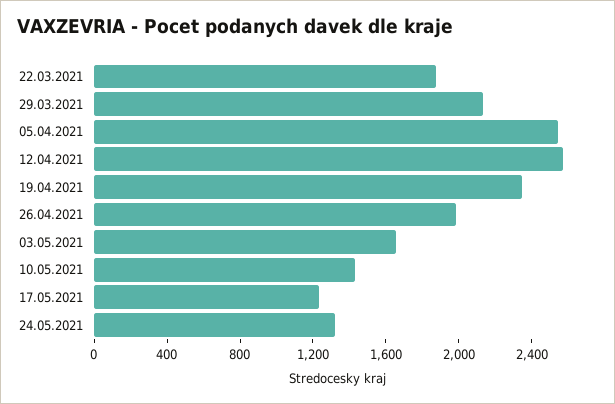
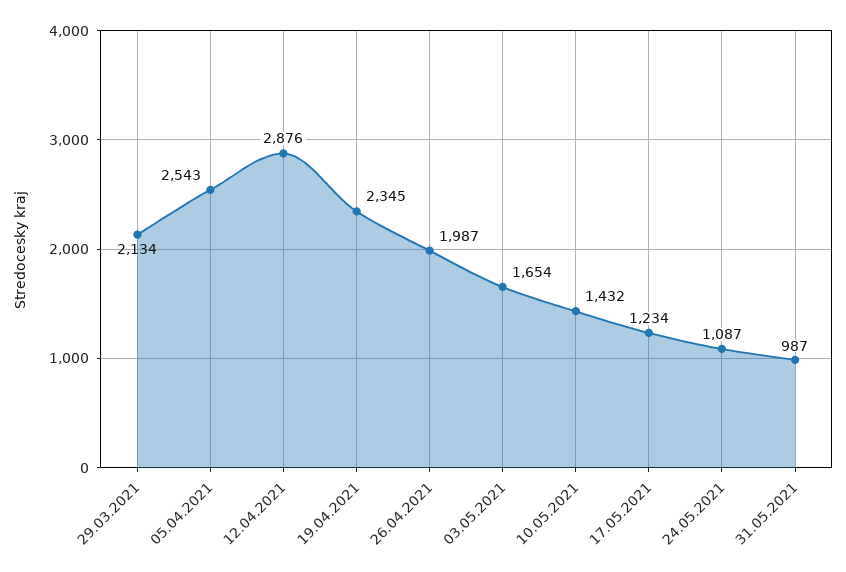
22.03.2021: 1900 -> none
12.04.2021: 2600 -> 2876
24.05.2021: 1300 -> 1087
31.05.2021: none -> 987

